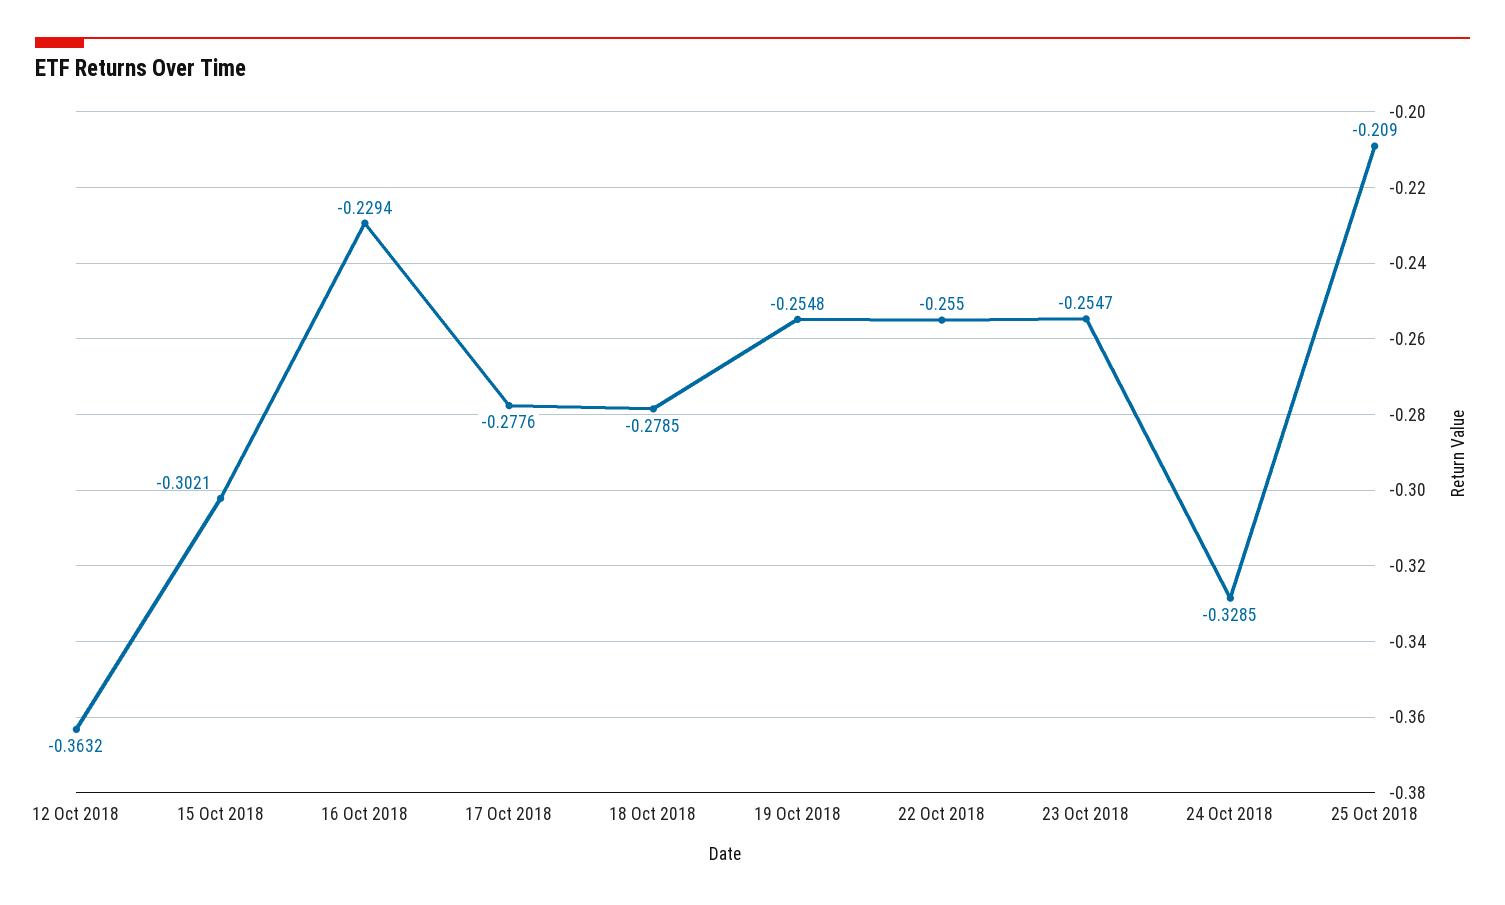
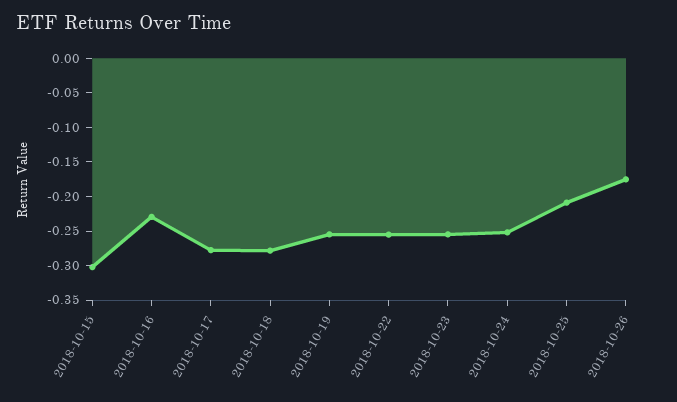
12 Oct 2018: -0.3632 -> none
24 Oct 2018: -0.3285 -> -0.25
2018-10-26: none -> -0.175

